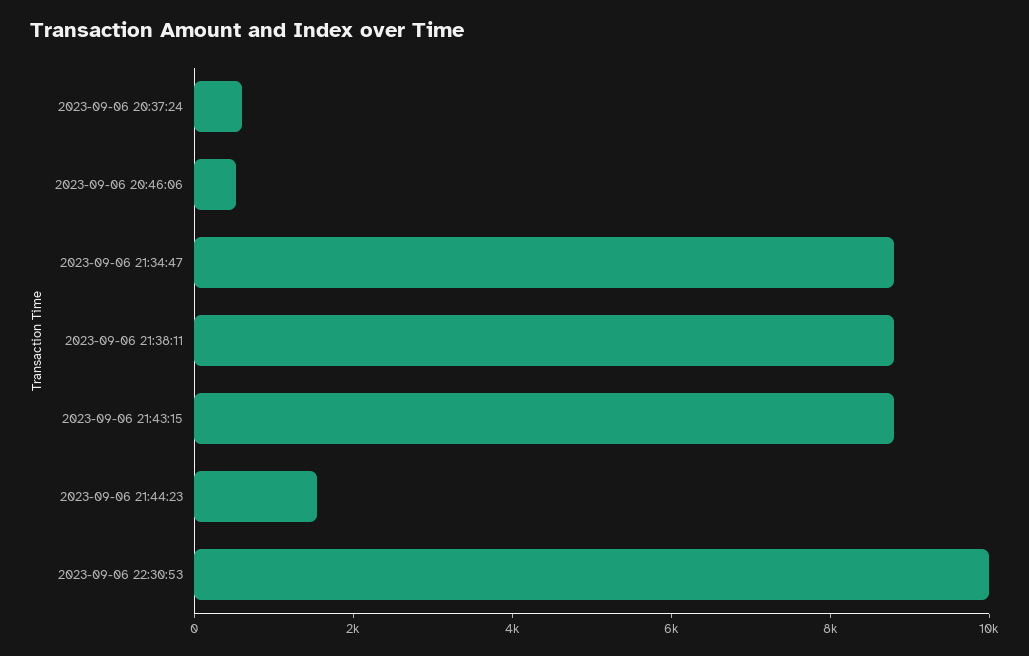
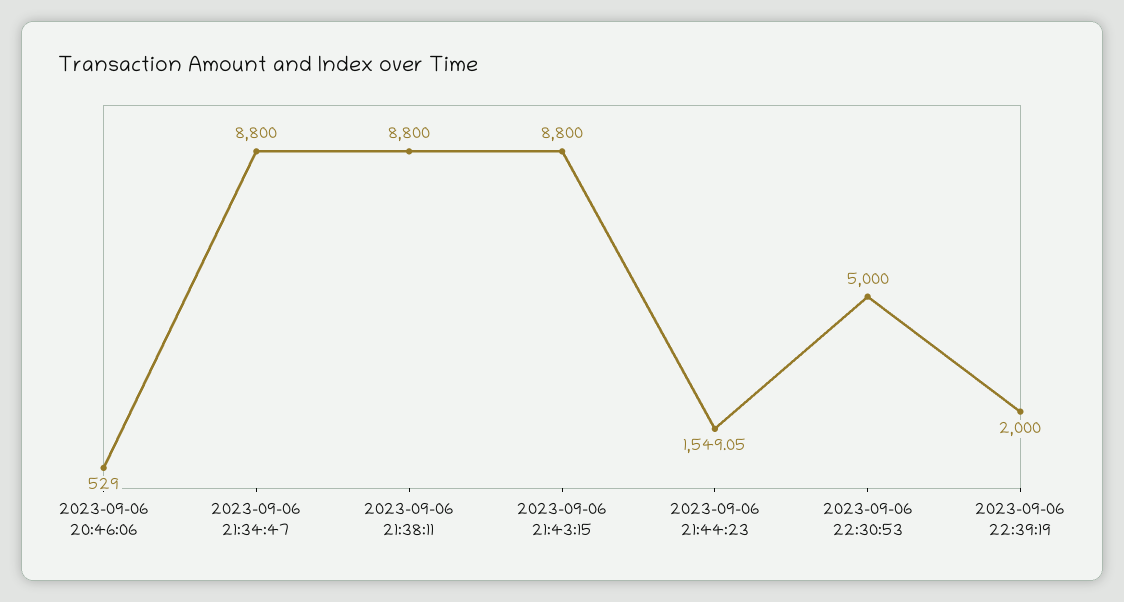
2023-09-06 20:37:24: 500 -> none
2023-09-06 22:30:53: 10000 -> 5000
2023-09-06 22:39:19: none -> 2000

